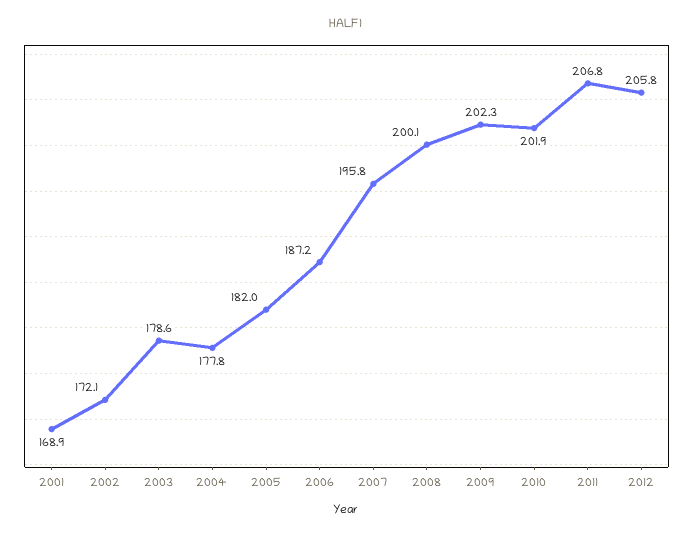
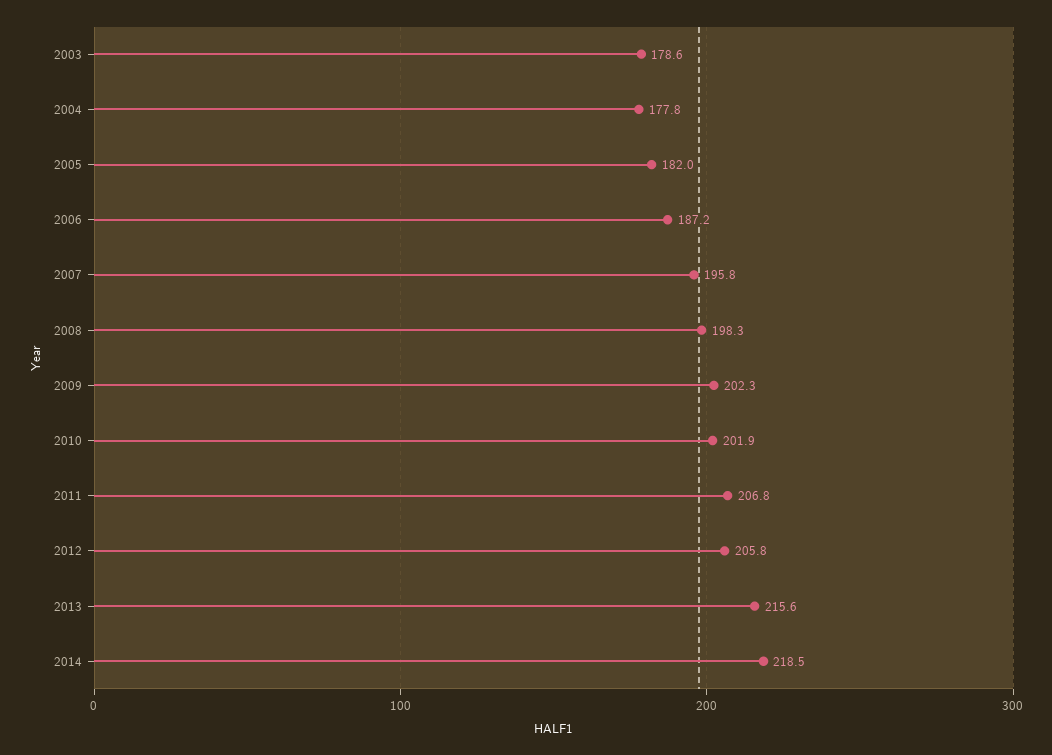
2001: 168.9 -> none
2002: 172.1 -> none
2008: 200.1 -> 198.3
2013: none -> 215.6
2014: none -> 218.5

